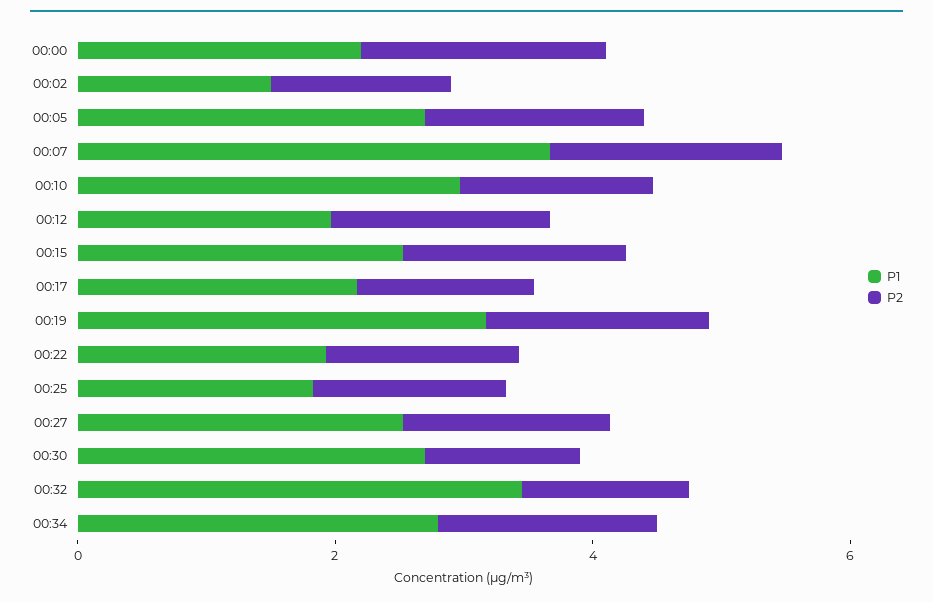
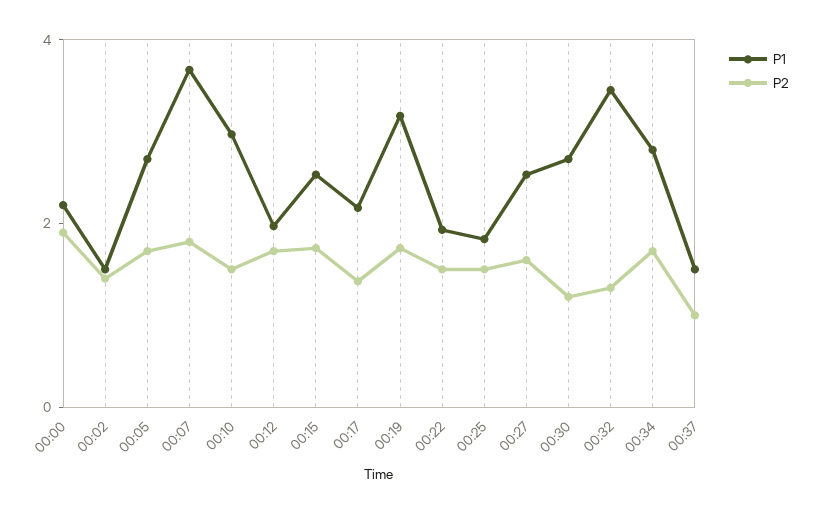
P1, 00:37: none -> 1.5
P2, 00:37: none -> 1

